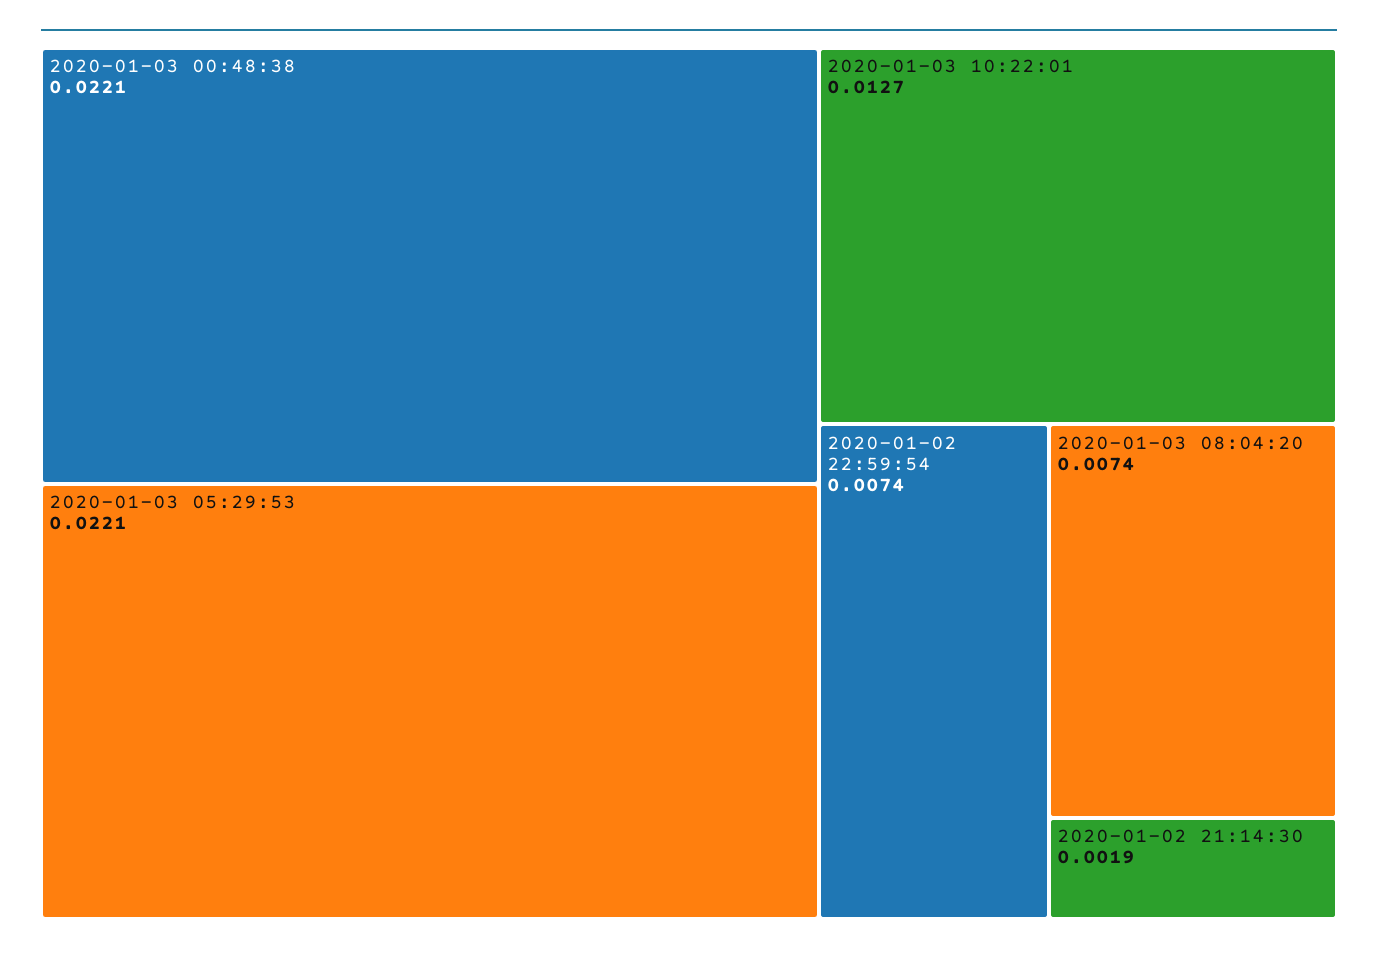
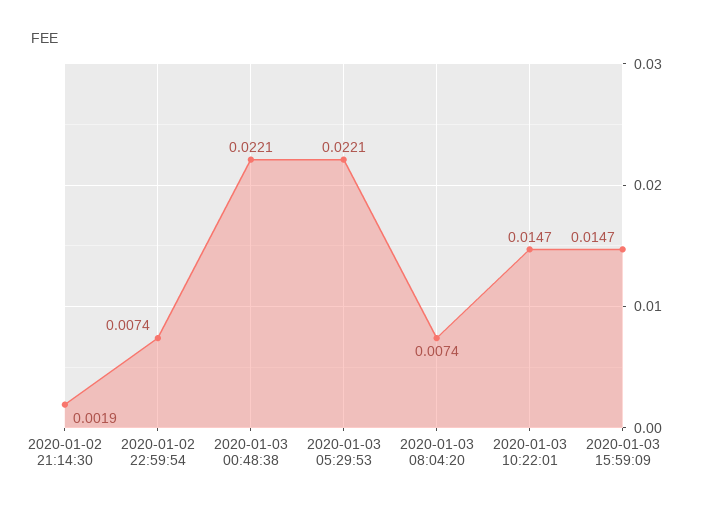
2020-01-03 10:22:01: 0.0127 -> 0.0147
2020-01-03 15:59:09: none -> 0.0147

